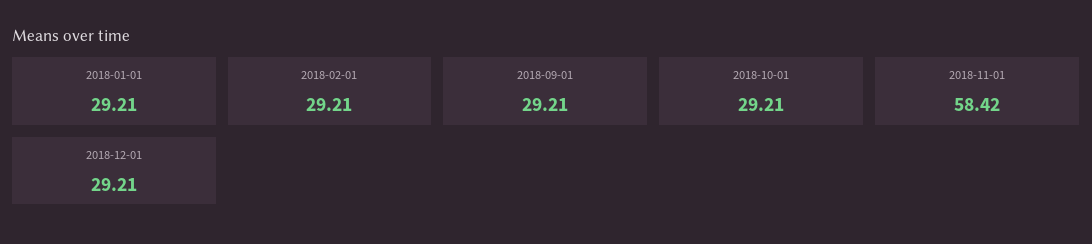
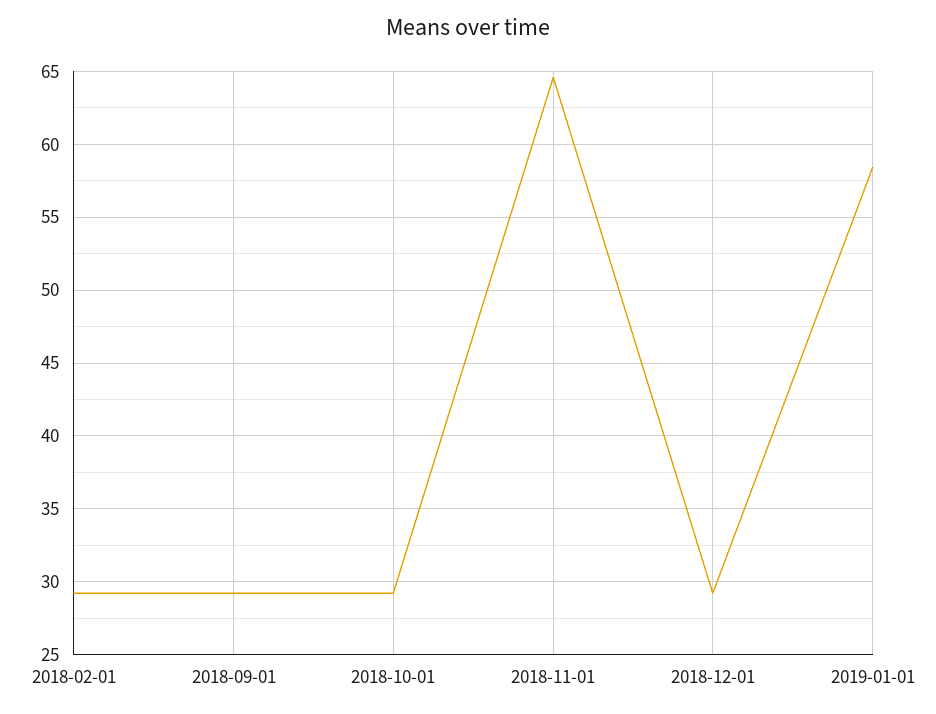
2018-01-01: 29.21 -> none
2018-11-01: 58.42 -> 64.5
2019-01-01: none -> 58.5

